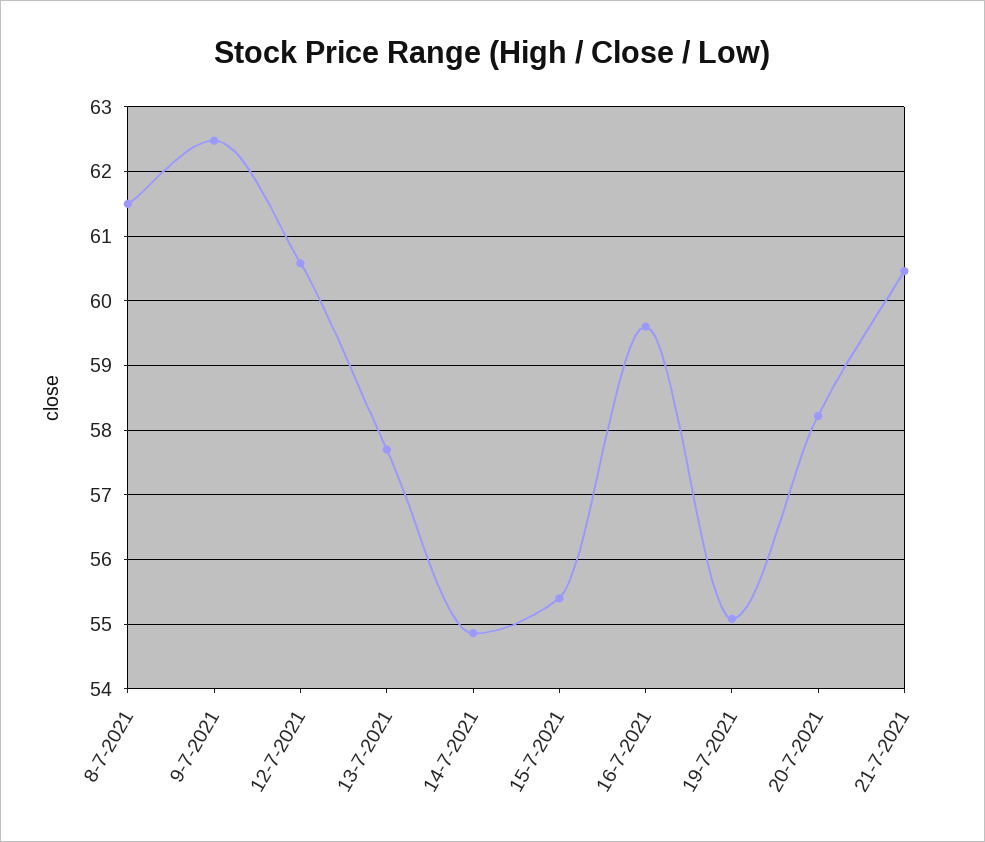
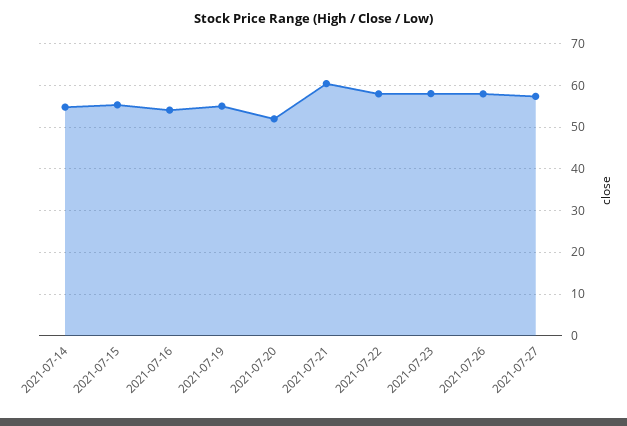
8-7-2021: 61.5 -> none
9-7-2021: 62.5 -> none
12-7-2021: 60.6 -> none
13-7-2021: 57.7 -> none
16-7-2021: 59.6 -> 54
20-7-2021: 58.2 -> 52
2021-07-22: none -> 58
2021-07-23: none -> 58
2021-07-26: none -> 58
2021-07-27: none -> 58

